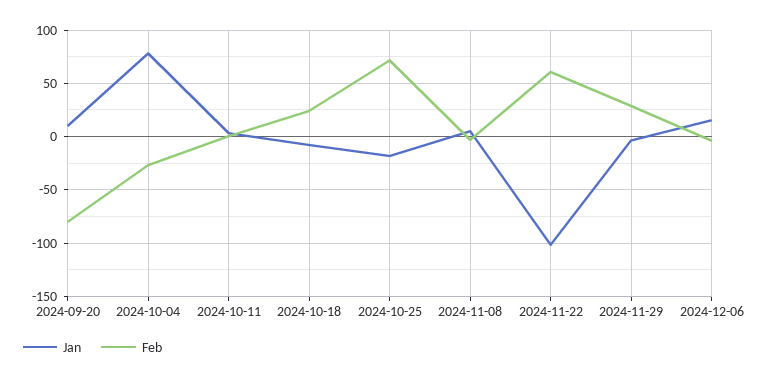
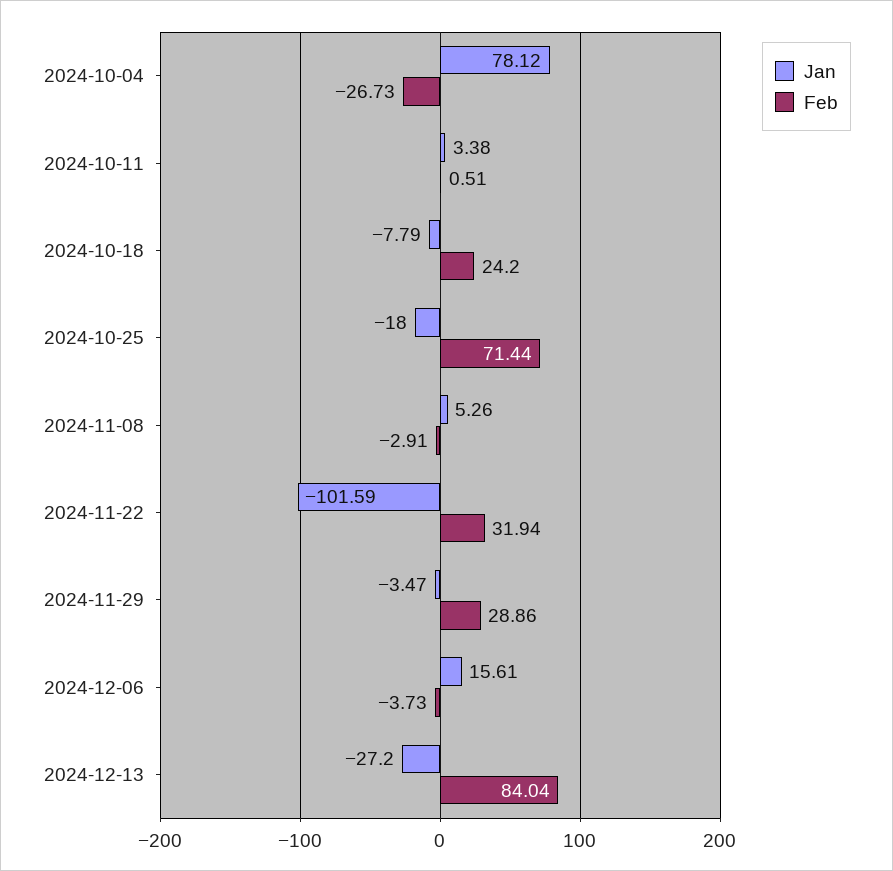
Jan, 2024-09-20: 10 -> none
Feb, 2024-09-20: -80 -> none
Feb, 2024-11-22: 60 -> 31.94
Jan, 2024-12-13: none -> -27.2
Feb, 2024-12-13: none -> 84.04

